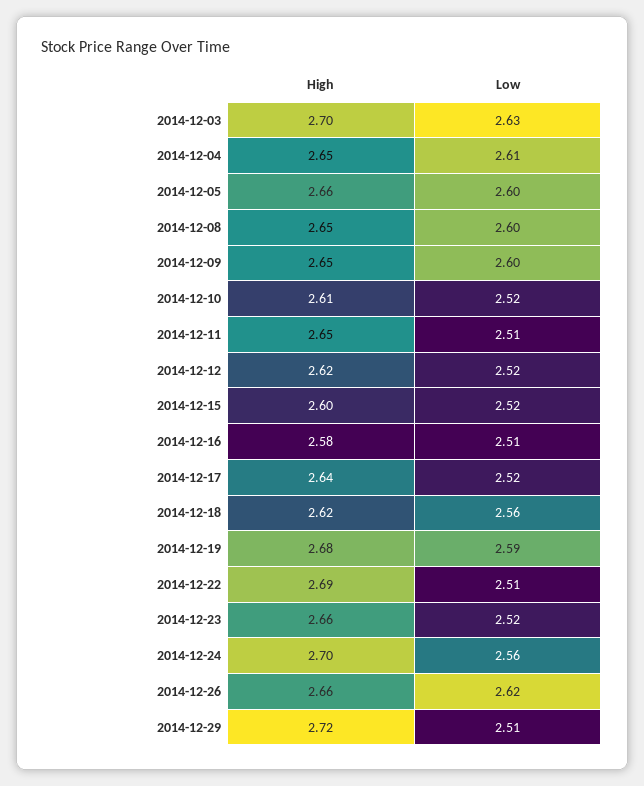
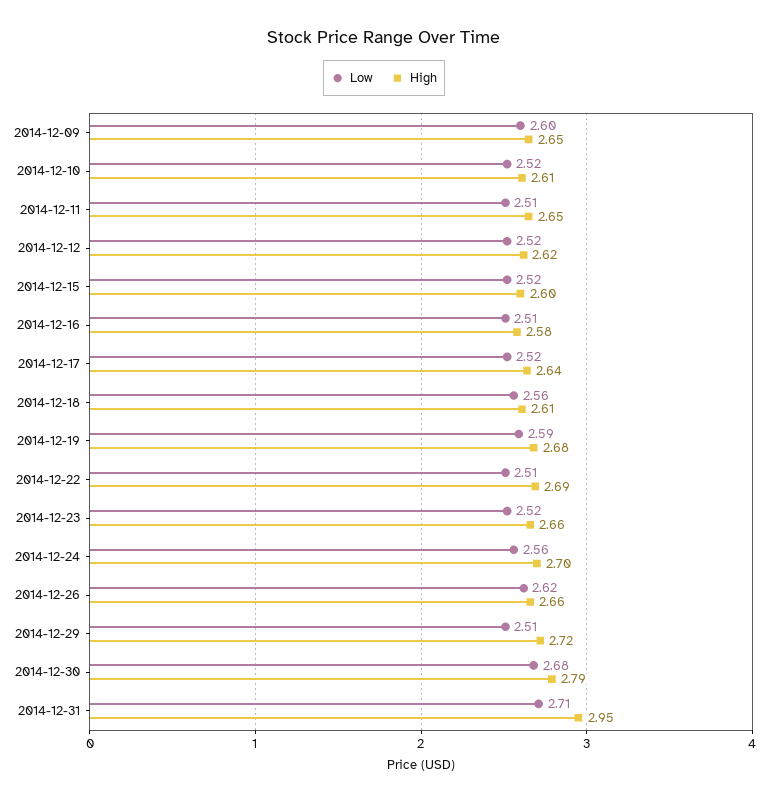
High, 2014-12-03: 2.7 -> none
Low, 2014-12-03: 2.63 -> none
High, 2014-12-04: 2.65 -> none
Low, 2014-12-04: 2.61 -> none
High, 2014-12-05: 2.66 -> none
Low, 2014-12-05: 2.6 -> none
High, 2014-12-08: 2.65 -> none
Low, 2014-12-08: 2.6 -> none
High, 2014-12-18: 2.62 -> 2.61
Low, 2014-12-30: none -> 2.68
High, 2014-12-30: none -> 2.79
Low, 2014-12-31: none -> 2.71
High, 2014-12-31: none -> 2.95

